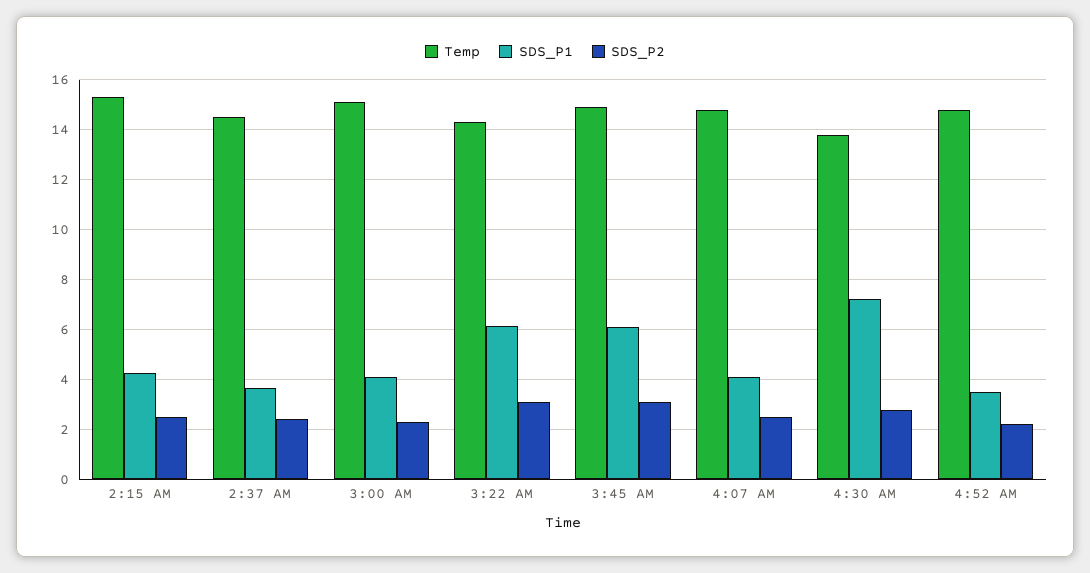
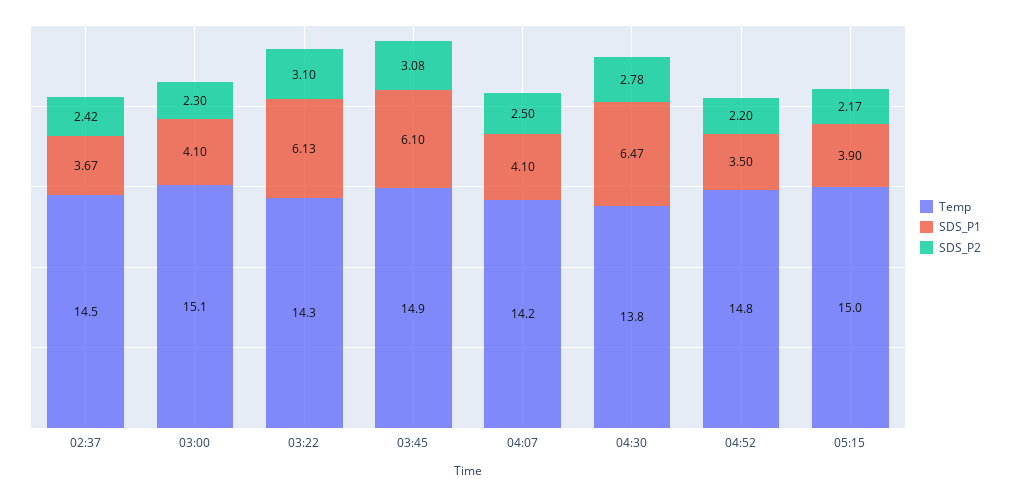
Temp, 2:15 AM: 15.25 -> none
SDS_P1, 2:15 AM: 4.25 -> none
SDS_P2, 2:15 AM: 2.5 -> none
Temp, 4:07 AM: 14.75 -> 14.2
SDS_P1, 4:30 AM: 7.25 -> 6.47
Temp, 05:15: none -> 15
SDS_P1, 05:15: none -> 3.9
SDS_P2, 05:15: none -> 2.17

